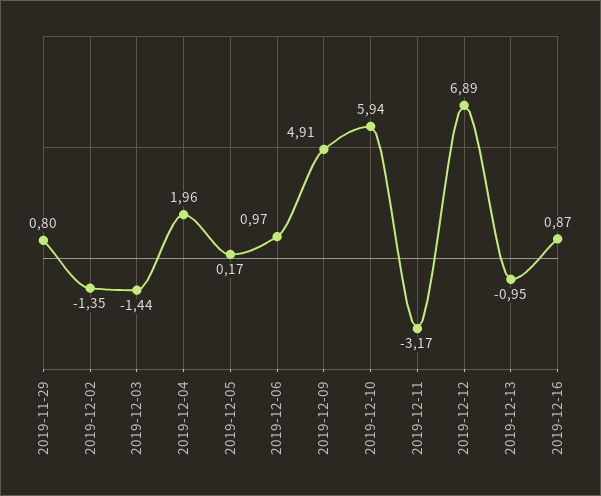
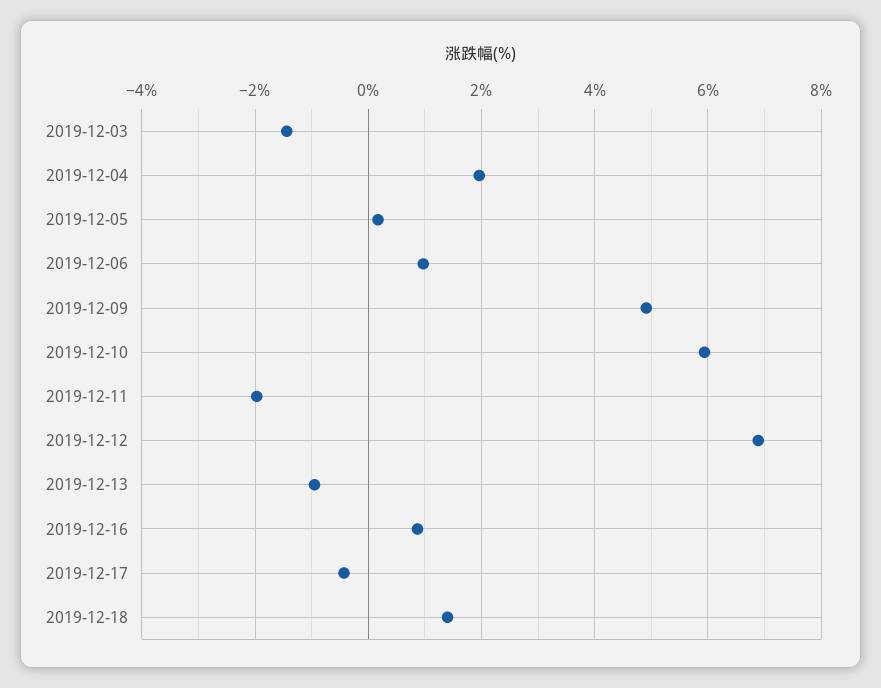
2019-11-29: 0.8 -> none
2019-12-02: -1.35 -> none
2019-12-11: -3.17 -> -2
2019-12-17: none -> -0.4
2019-12-18: none -> 1.4

